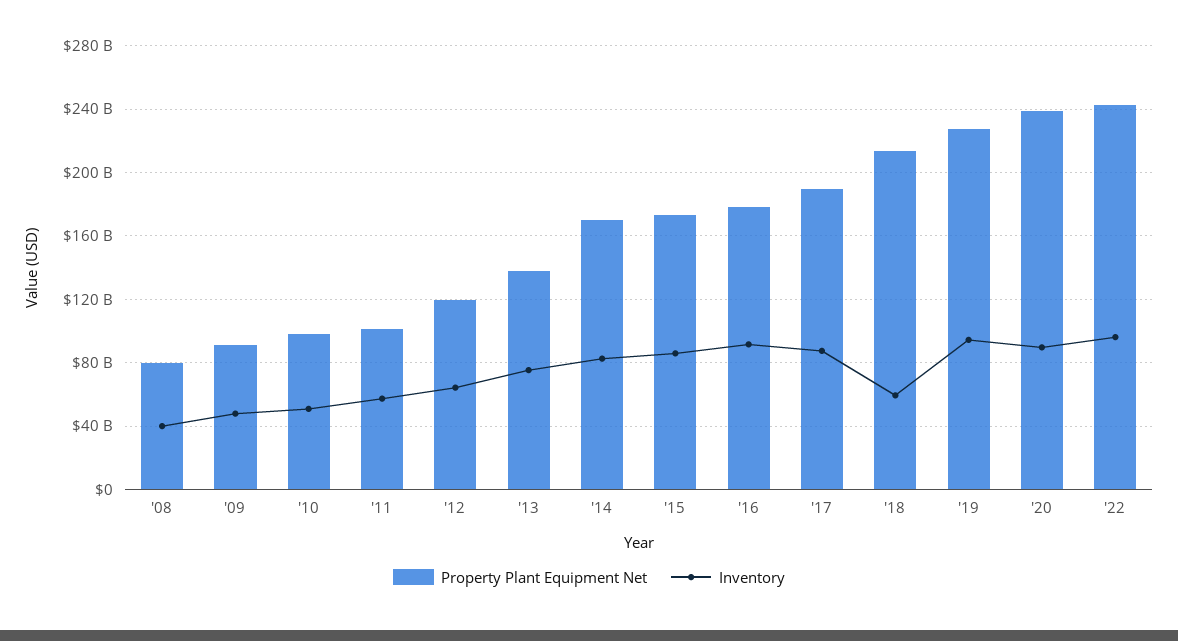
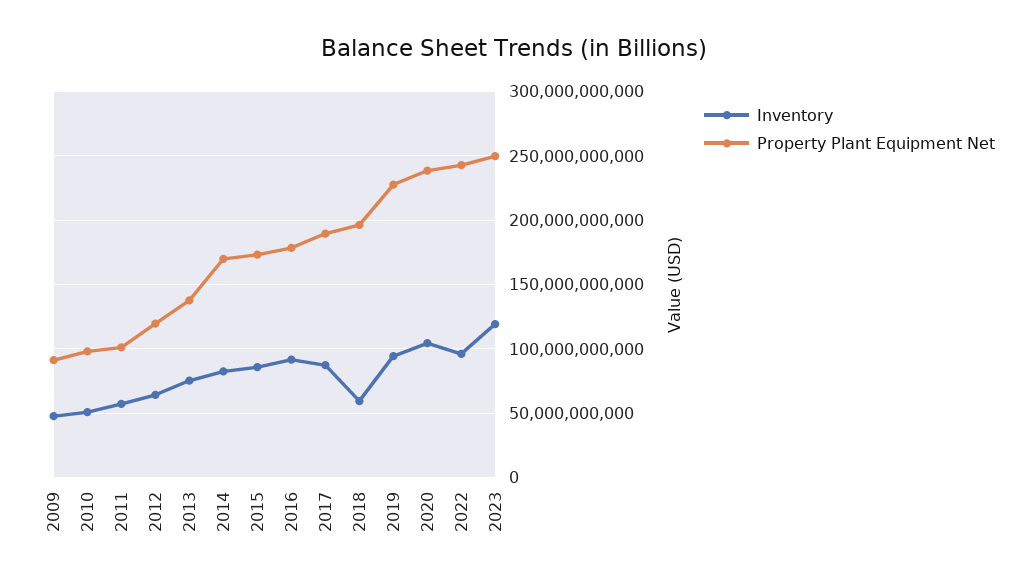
Property Plant Equipment Net, '08: 80000000000 -> none
Inventory, '08: 40000000000 -> none
Property Plant Equipment Net, '18: 215000000000 -> 195000000000
Inventory, '20: 90000000000 -> 105000000000
Inventory, 2023: none -> 120000000000
Property Plant Equipment Net, 2023: none -> 250000000000

